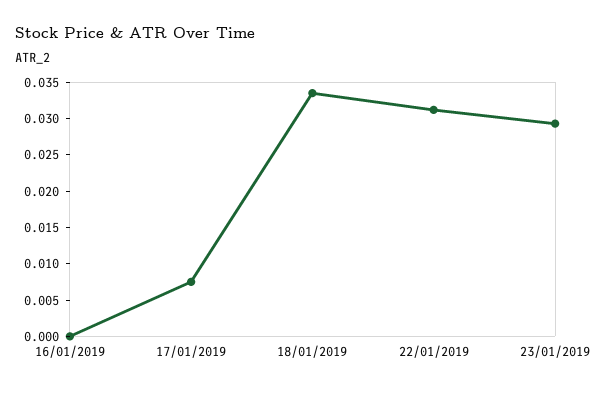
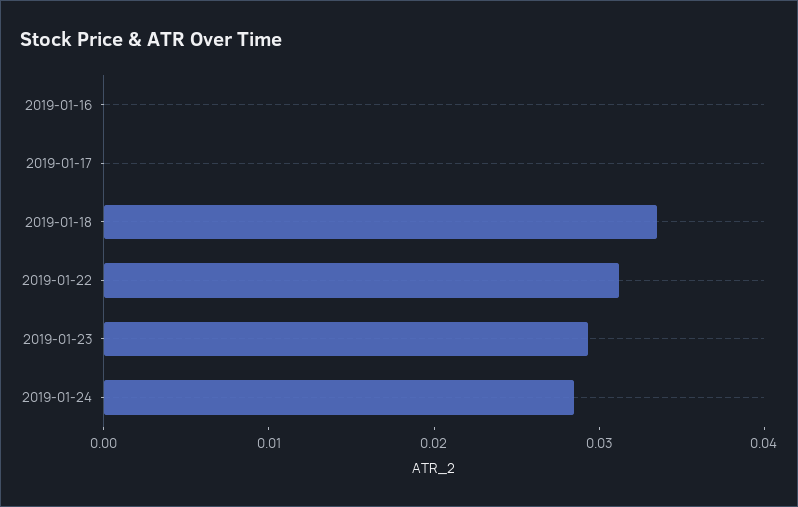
17/01/2019: 0.0075 -> 0
2019-01-24: none -> 0.028

